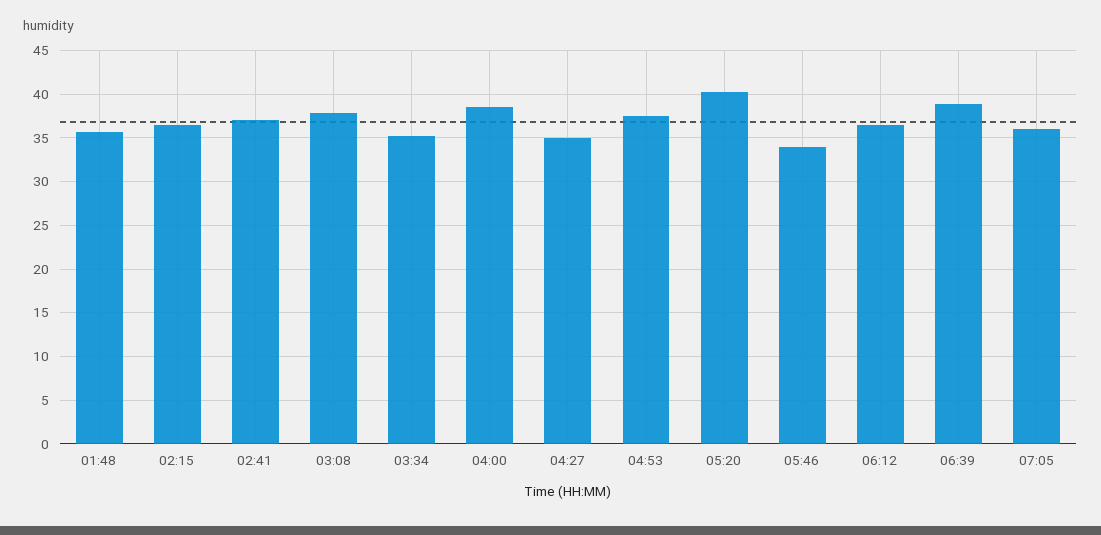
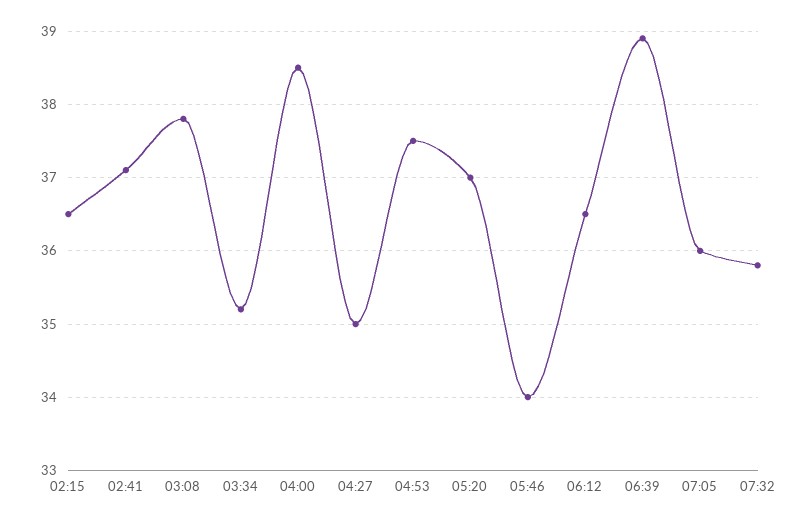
01:48: 36 -> none
05:20: 40 -> 37
07:32: none -> 35.8

